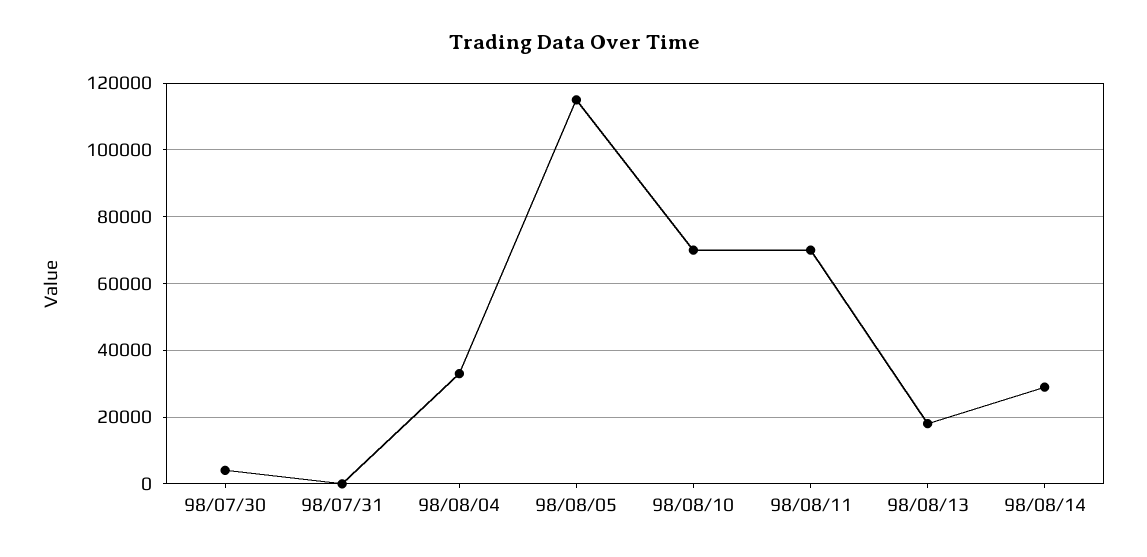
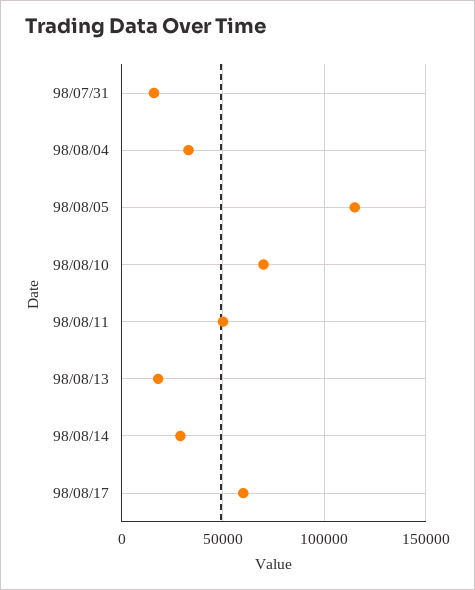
98/07/30: 4000 -> none
98/07/31: 0 -> 15000
98/08/11: 70000 -> 50000
98/08/17: none -> 60000

